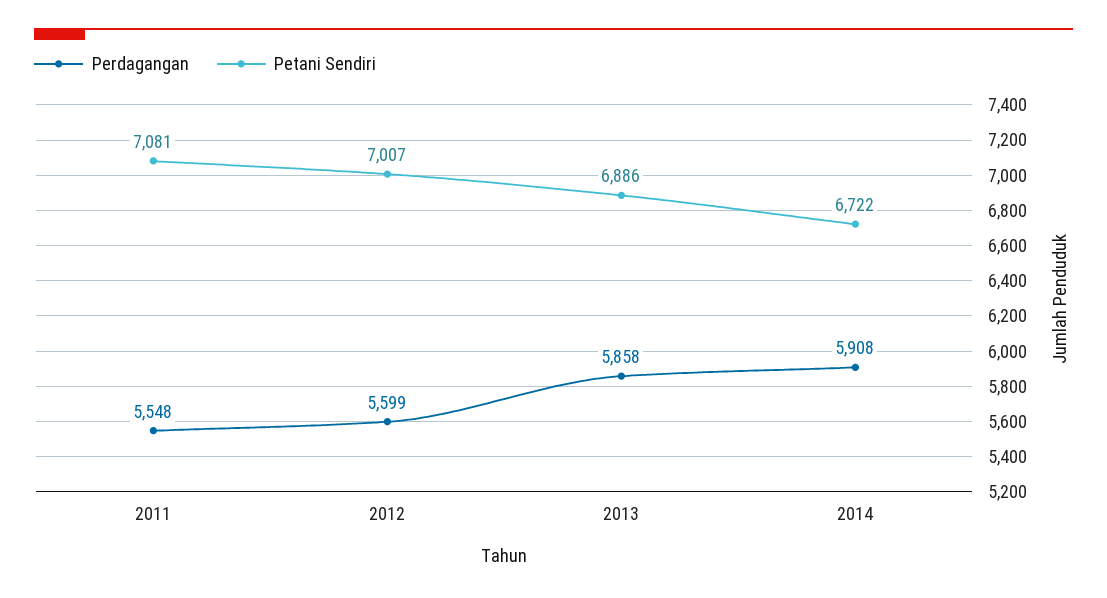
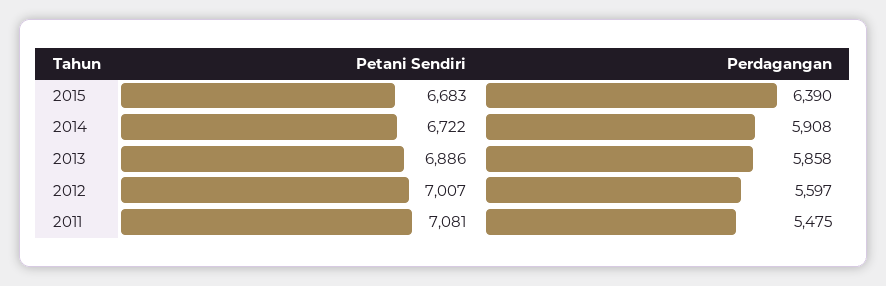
Perdagangan, 2011: 5548 -> 5475
Perdagangan, 2012: 5599 -> 5597
Petani Sendiri, 2015: none -> 6683
Perdagangan, 2015: none -> 6390

